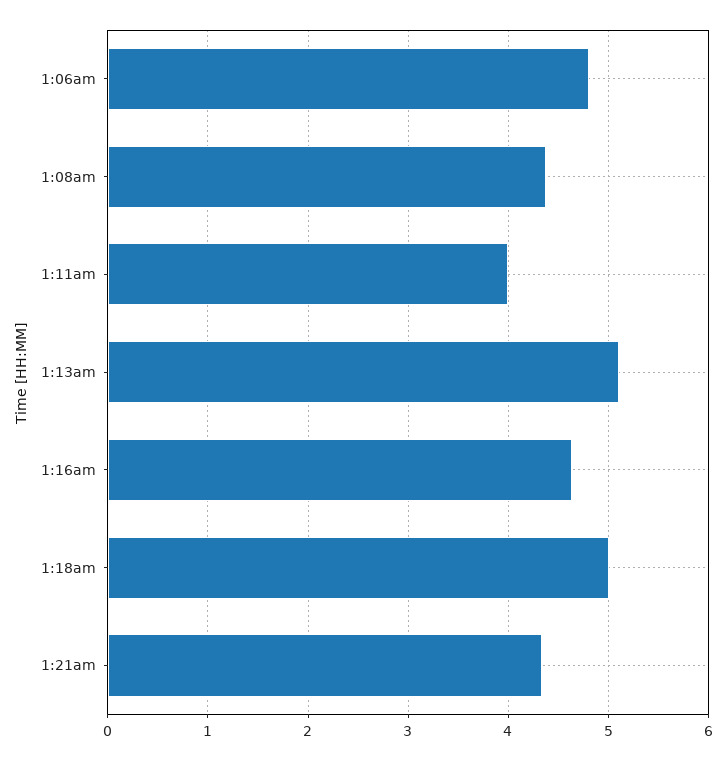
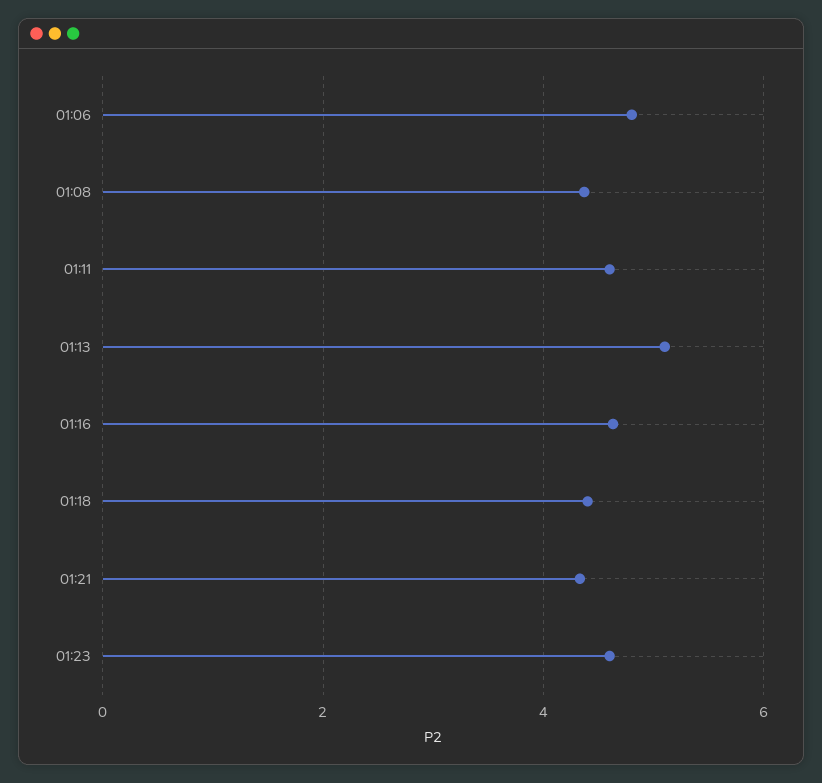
1:11am: 4 -> 4.6
1:18am: 5 -> 4.4
01:23: none -> 4.6

